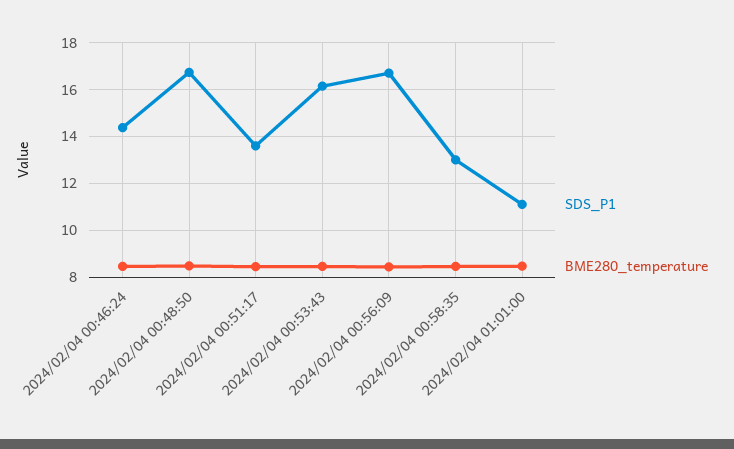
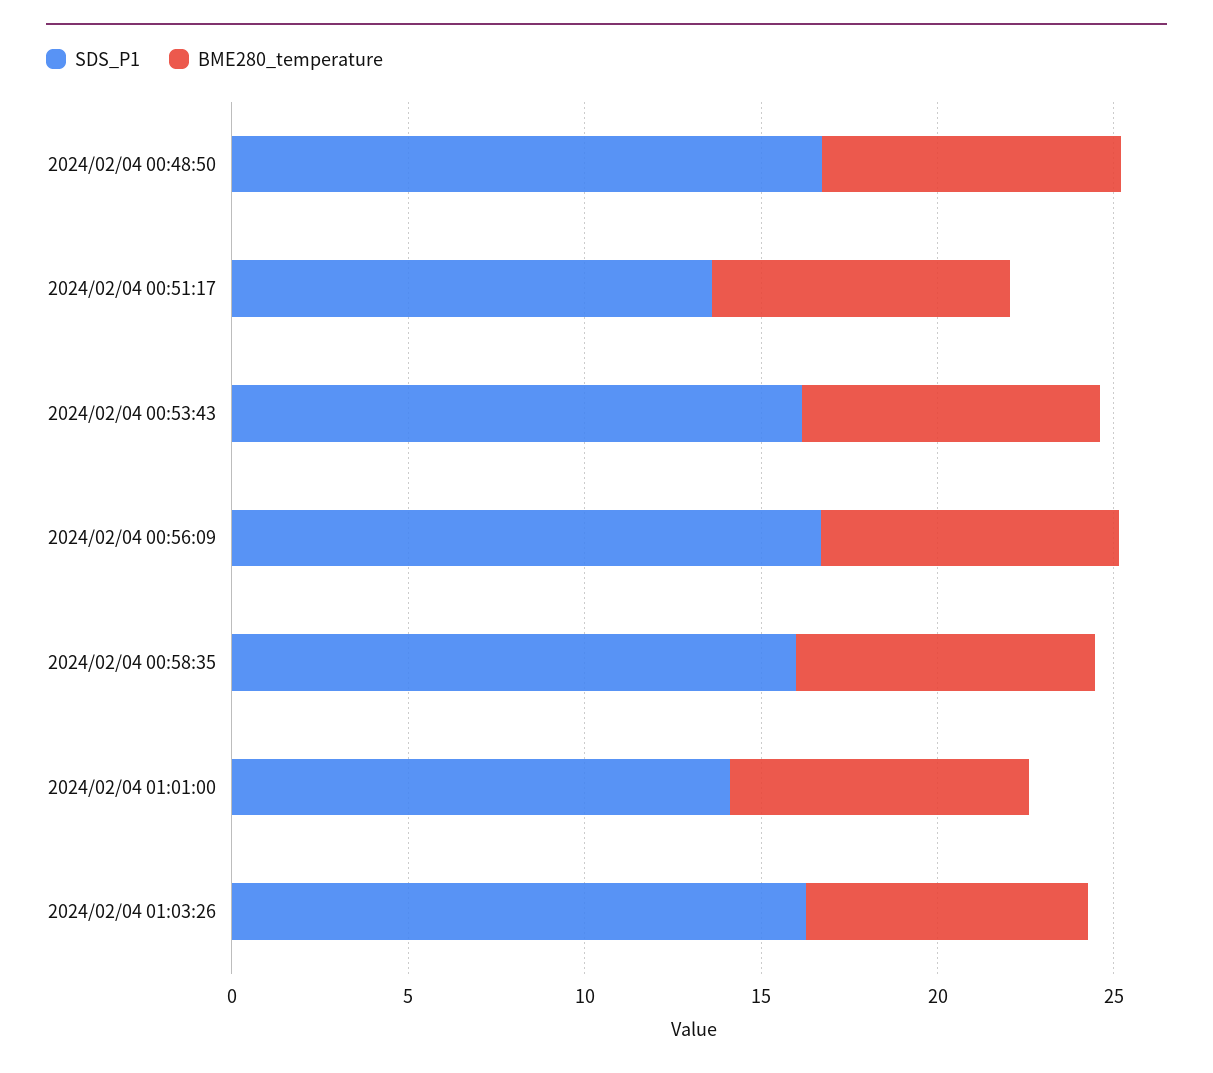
SDS_P1, 2024/02/04 00:46:24: 14.5 -> none
BME280_temperature, 2024/02/04 00:46:24: 8.5 -> none
SDS_P1, 2024/02/04 00:58:35: 13 -> 16
SDS_P1, 2024/02/04 01:01:00: 11 -> 14
SDS_P1, 2024/02/04 01:03:26: none -> 16
BME280_temperature, 2024/02/04 01:03:26: none -> 8

